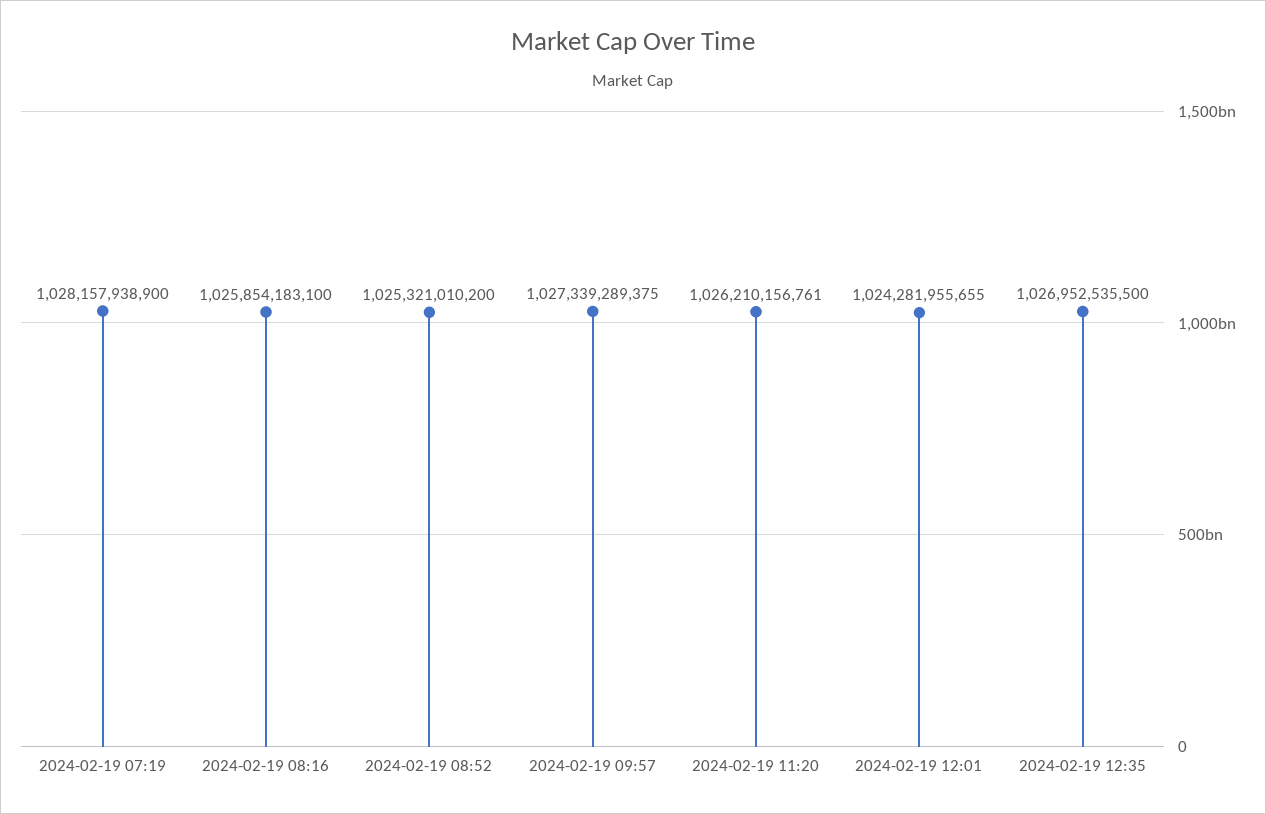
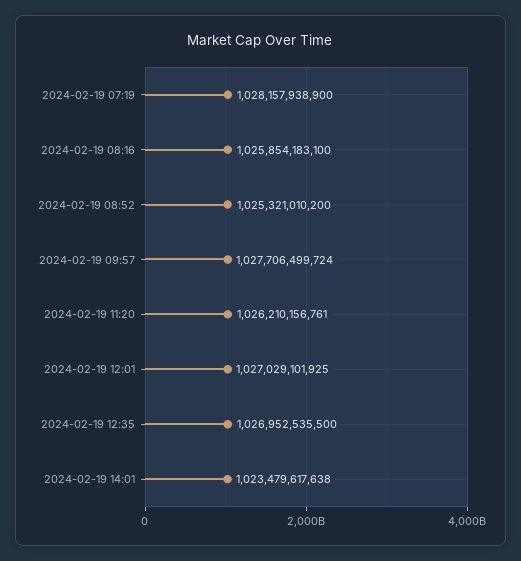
2024-02-19 09:57: 1027339289375 -> 1027706499724
2024-02-19 12:01: 1024281955655 -> 1027029101925
2024-02-19 14:01: none -> 1023479617638

